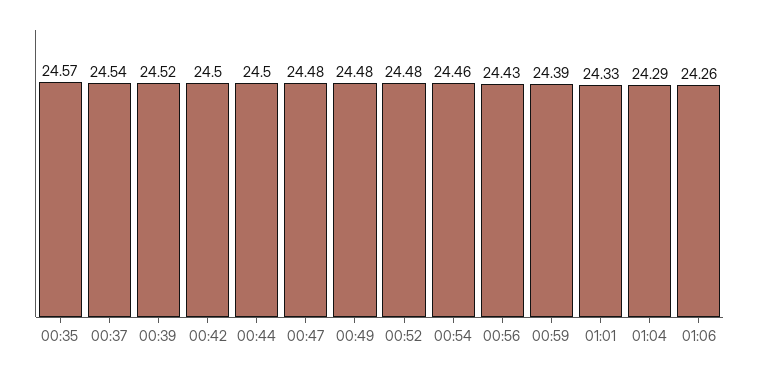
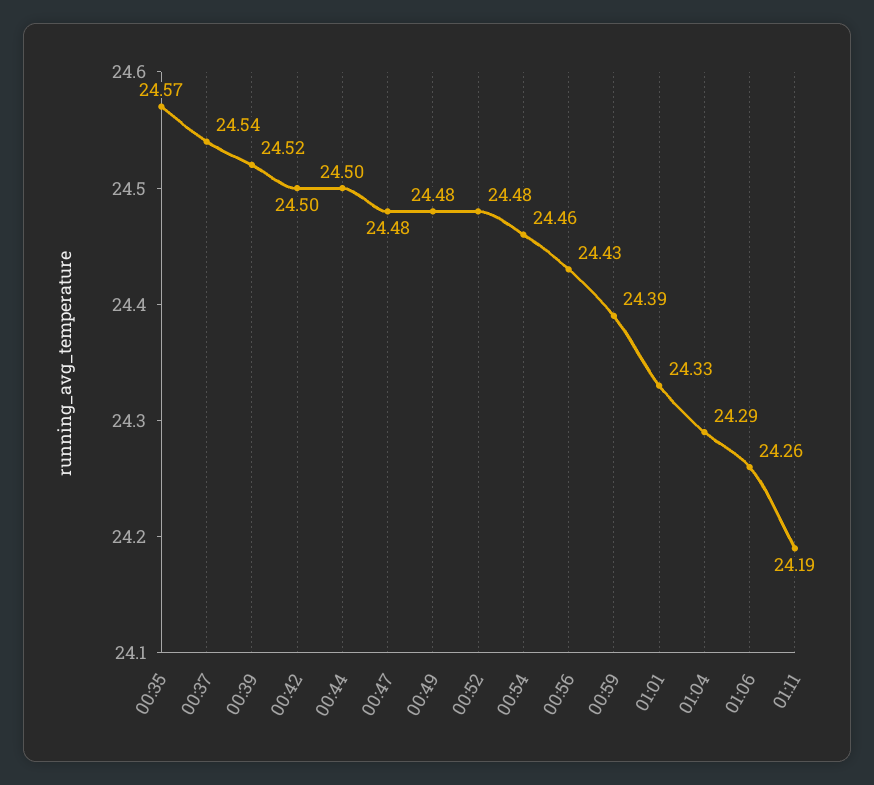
01:11: none -> 24.19

